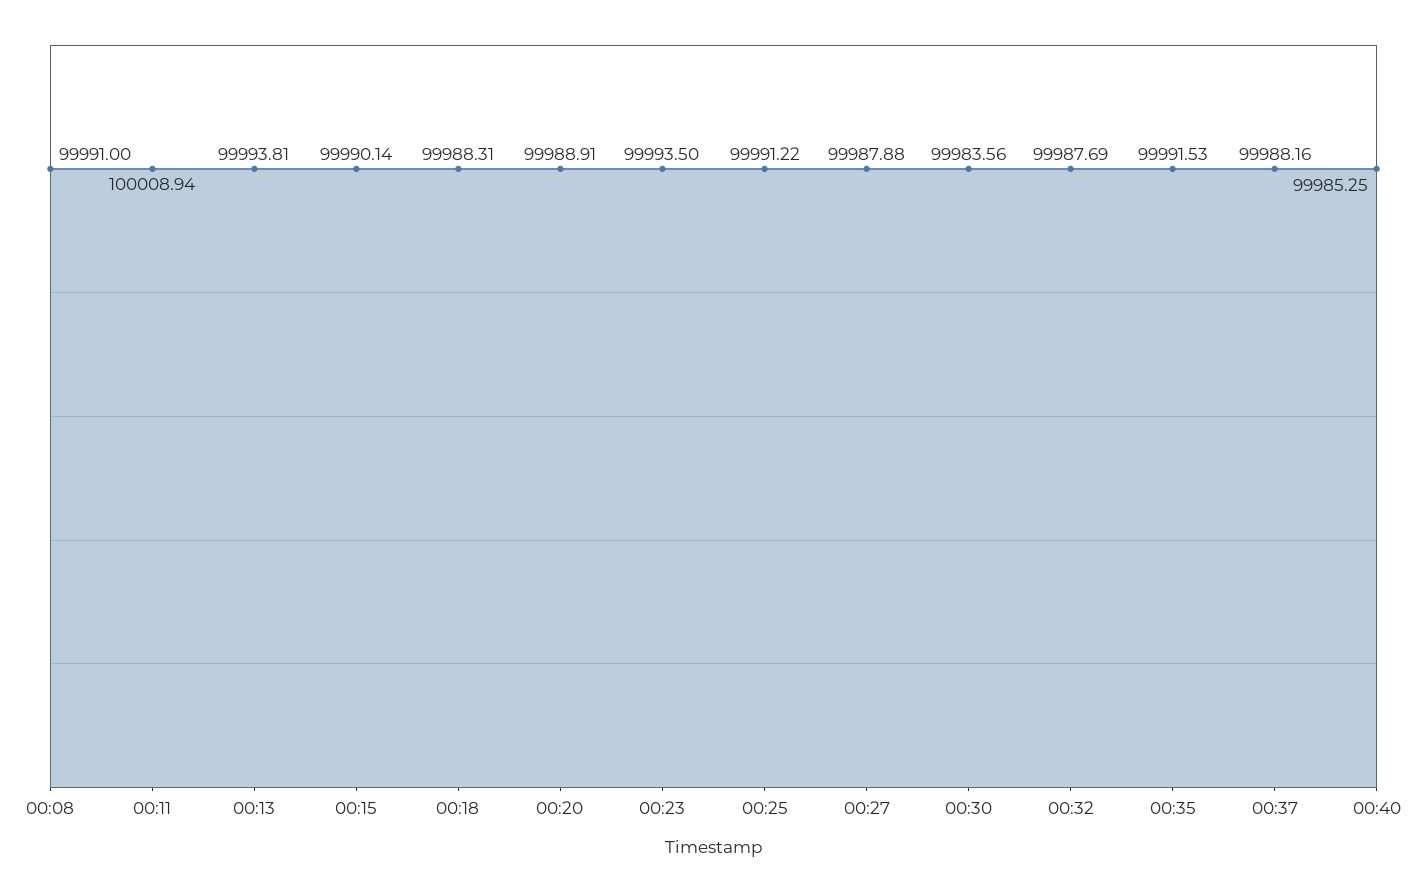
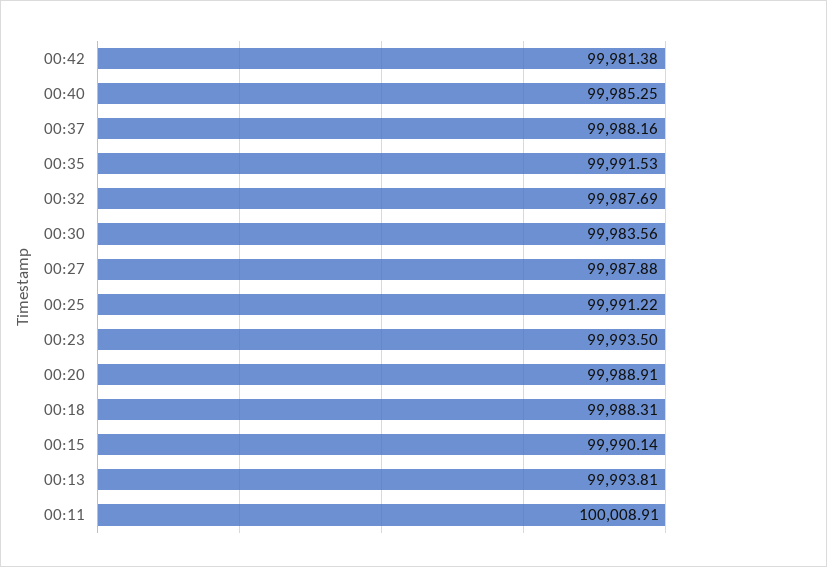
00:08: 99991 -> none
00:11: 100008.94 -> 100008.91
00:42: none -> 99981.38

